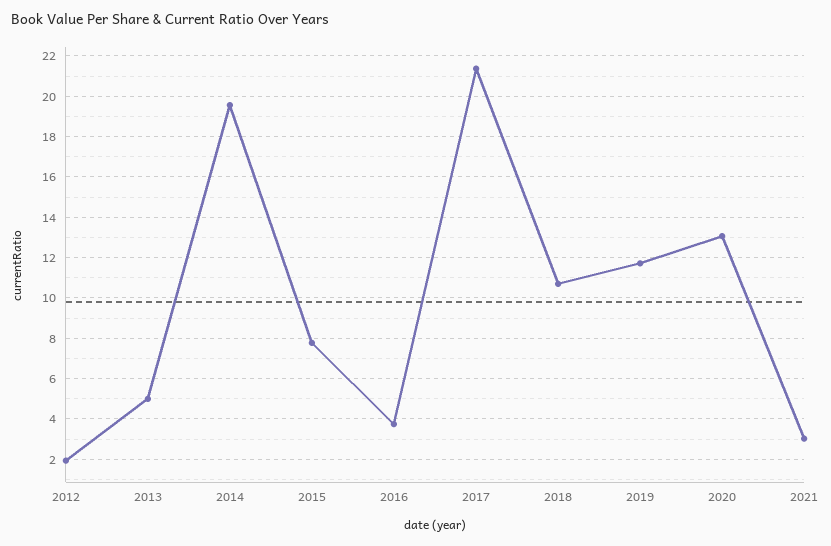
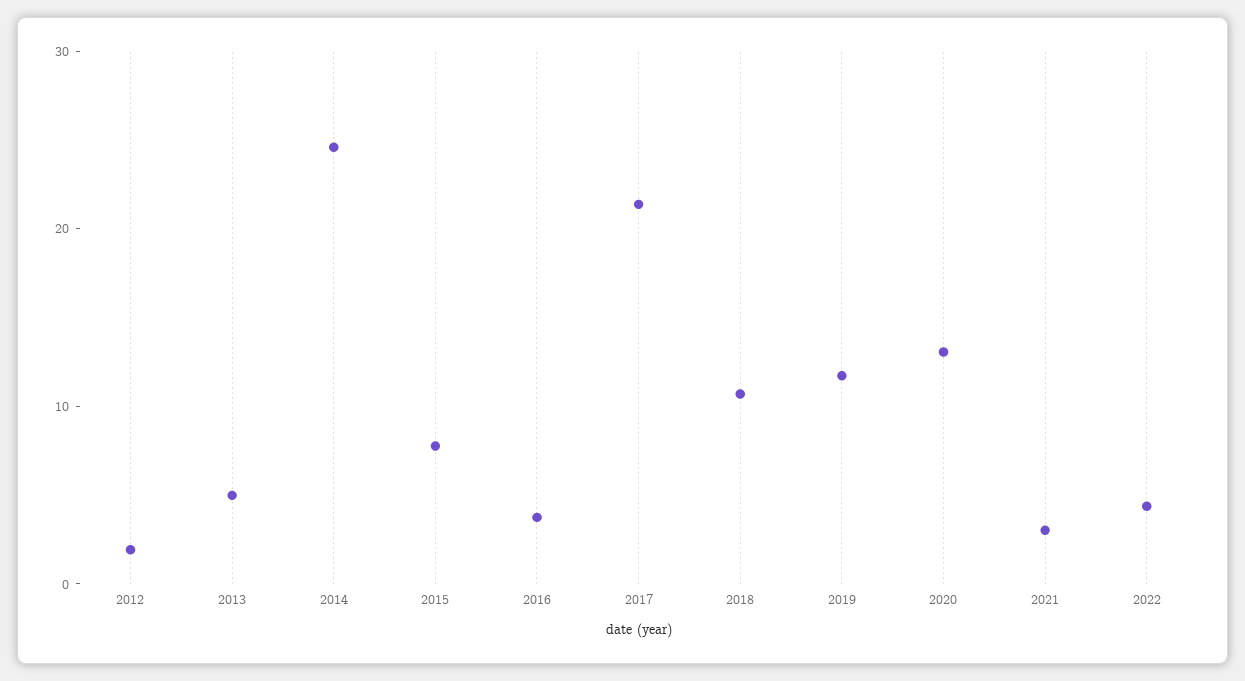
2014: 19.5 -> 24
2022: none -> 4

